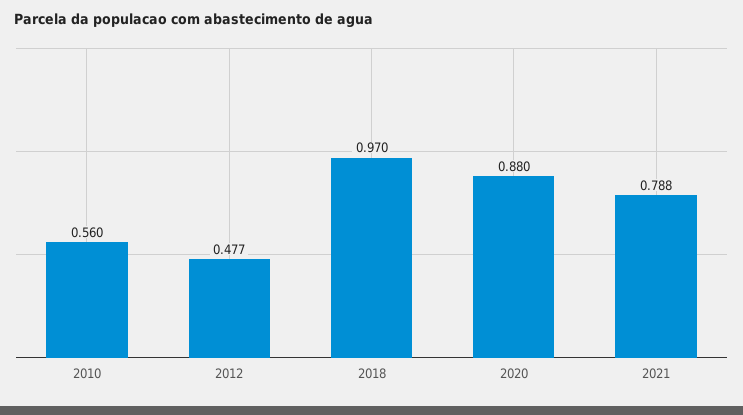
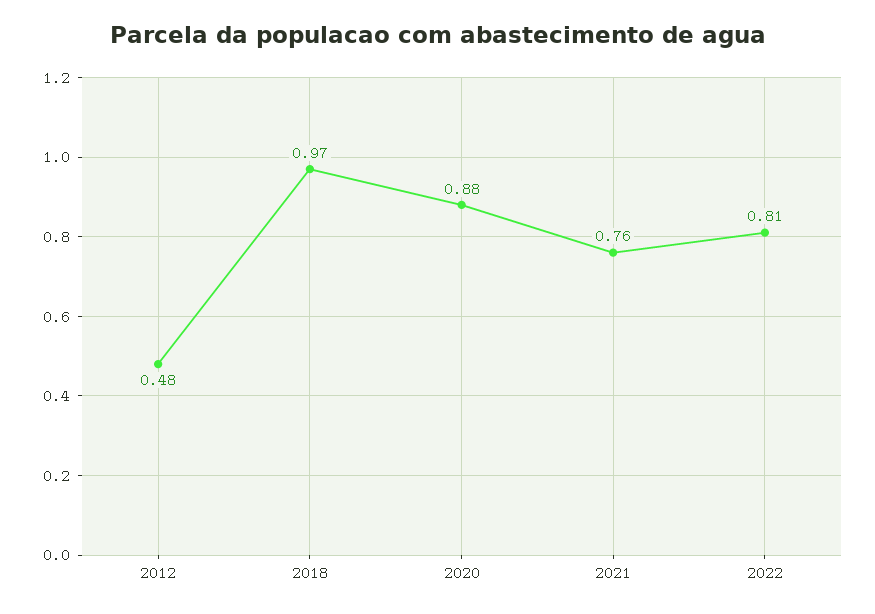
2010: 0.56 -> none
2021: 0.788 -> 0.76
2022: none -> 0.81

